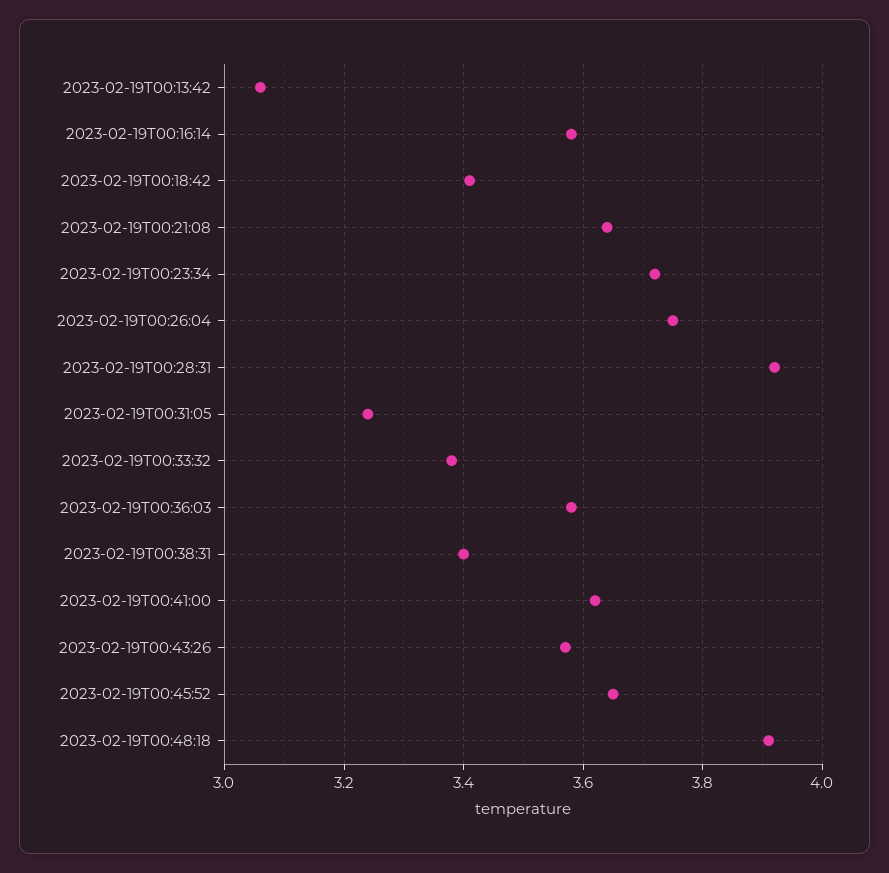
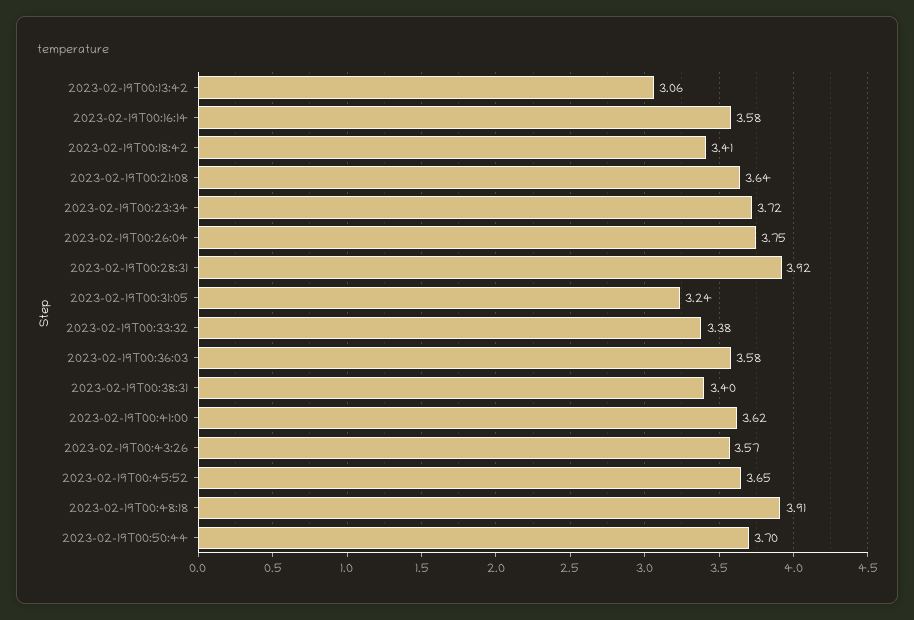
2023-02-19T00:50:44: none -> 3.7

